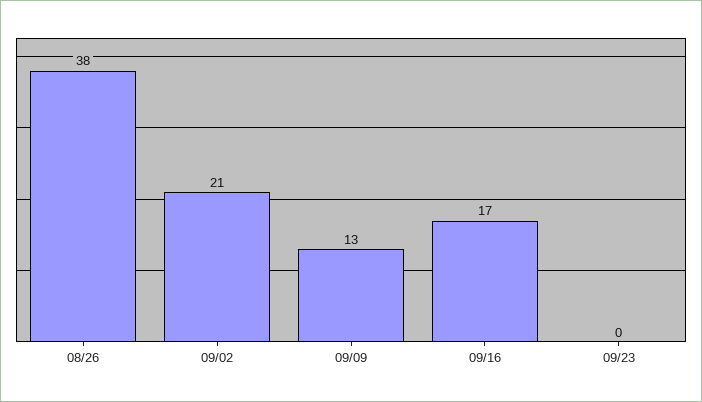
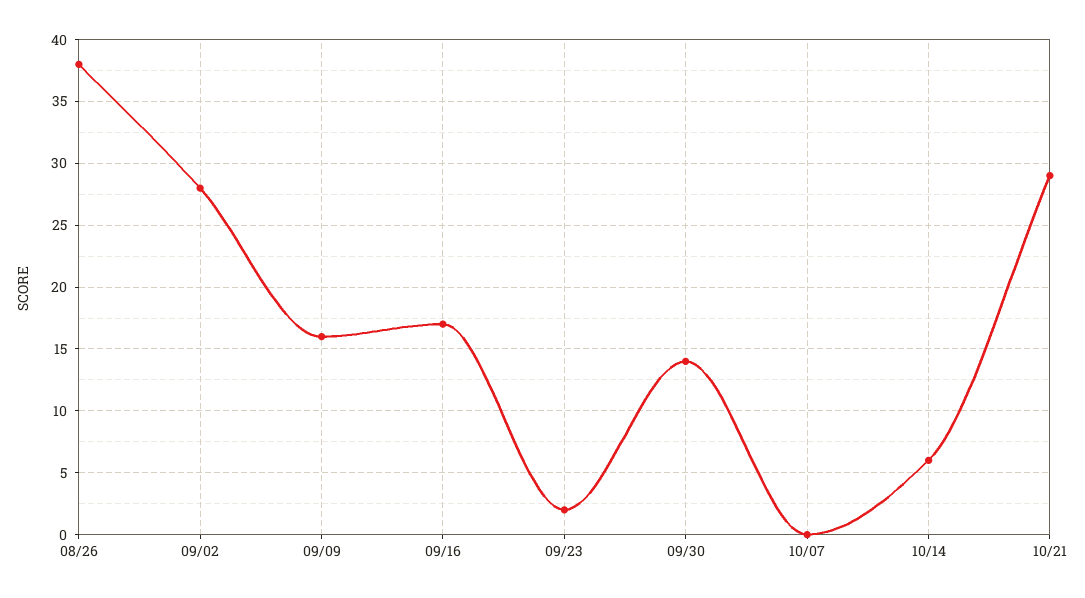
09/02: 21 -> 28
09/09: 13 -> 16
09/23: 0 -> 2
09/30: none -> 14
10/07: none -> 0
10/14: none -> 6
10/21: none -> 29

